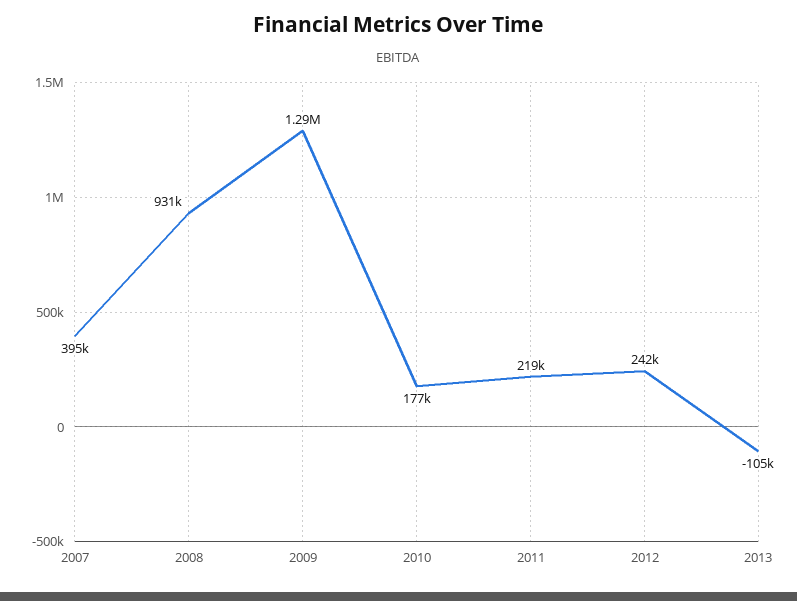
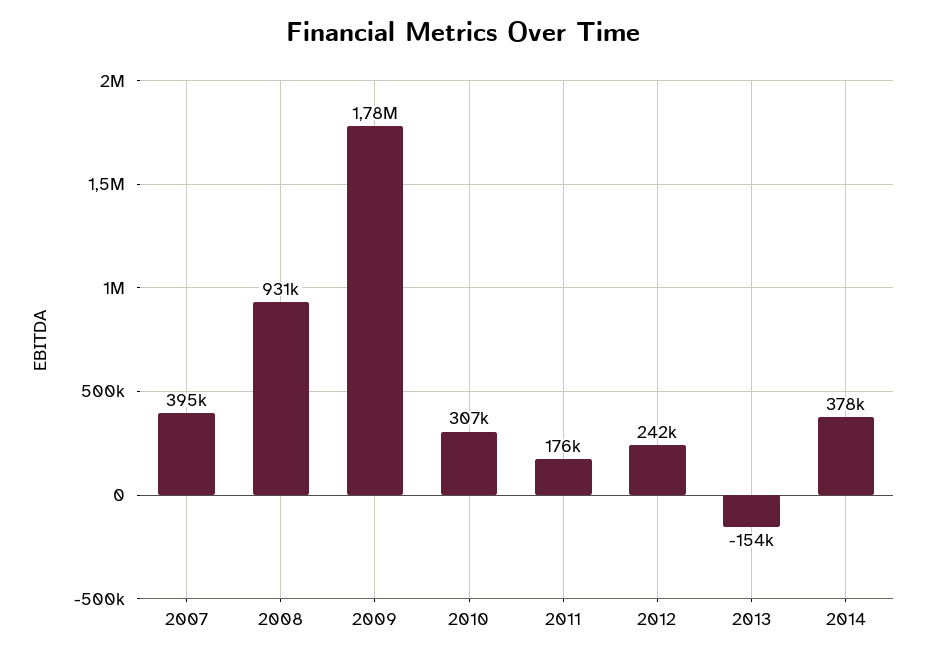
2009: 1290000 -> 1780000
2010: 177000 -> 307000
2011: 219000 -> 176000
2013: -105000 -> -154000
2014: none -> 378000

